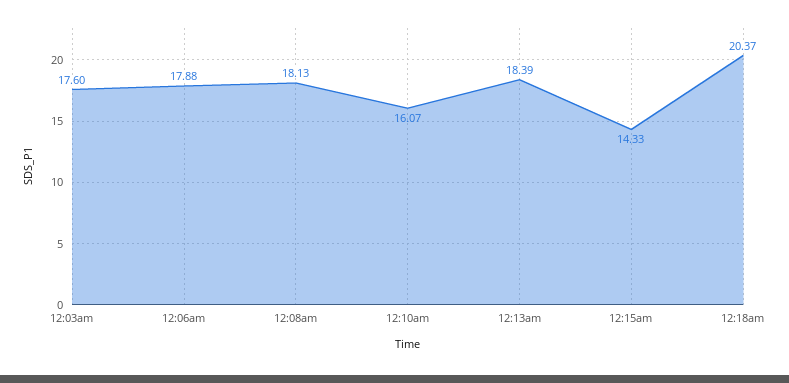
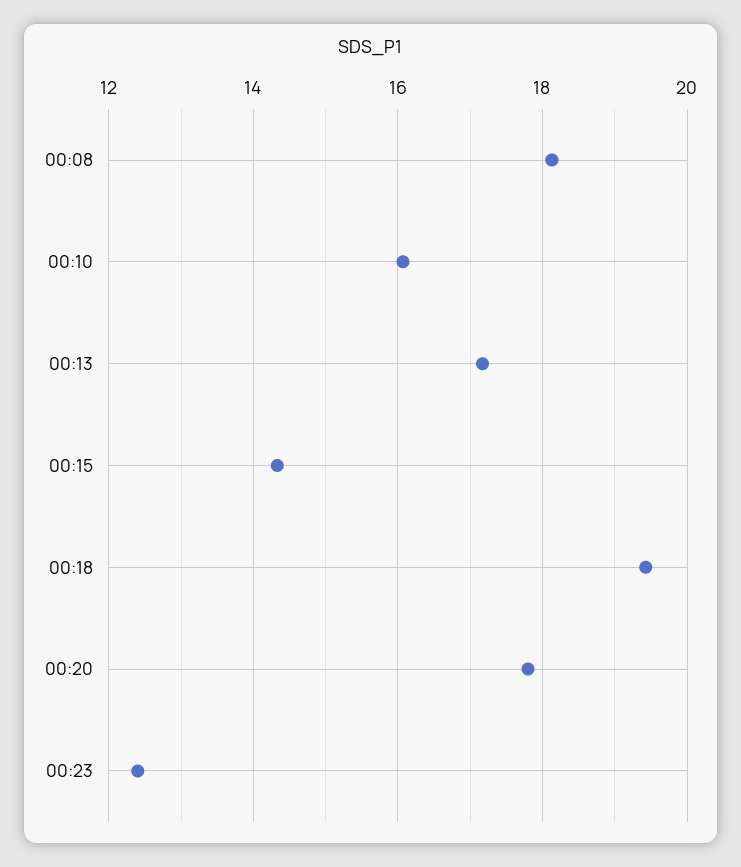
12:03am: 17.6 -> none
12:06am: 17.88 -> none
12:13am: 18.39 -> 17.2
12:18am: 20.37 -> 19.4
00:20: none -> 17.8
00:23: none -> 12.4

